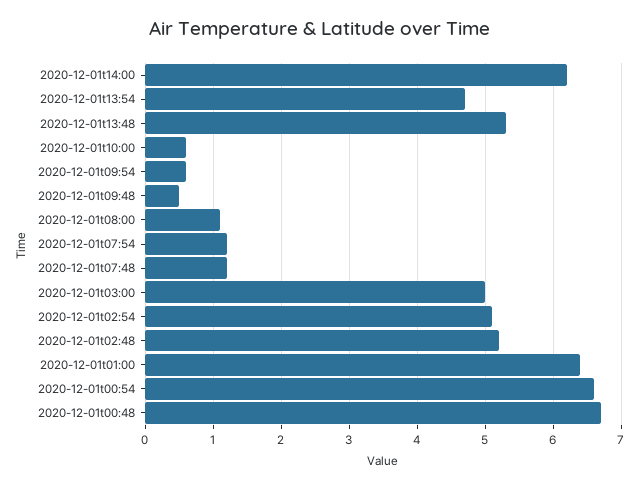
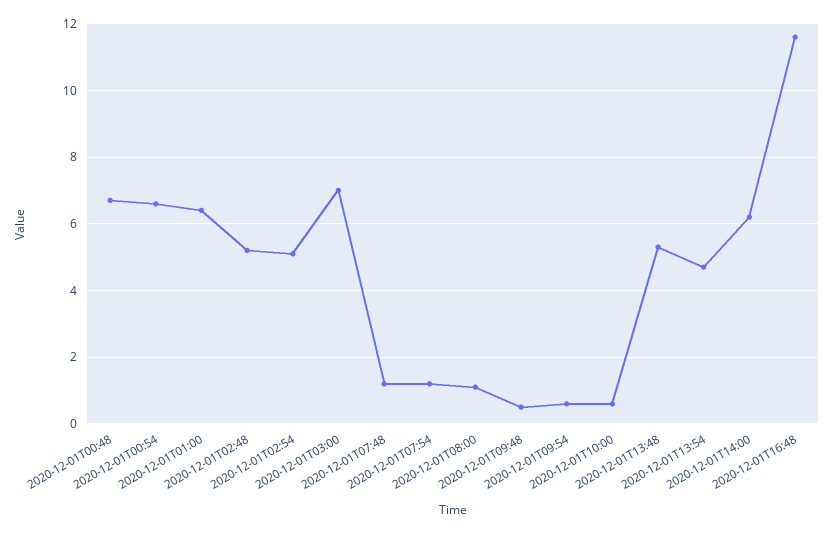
2020-12-01t03:00: 5 -> 7
2020-12-01T16:48: none -> 11.5

